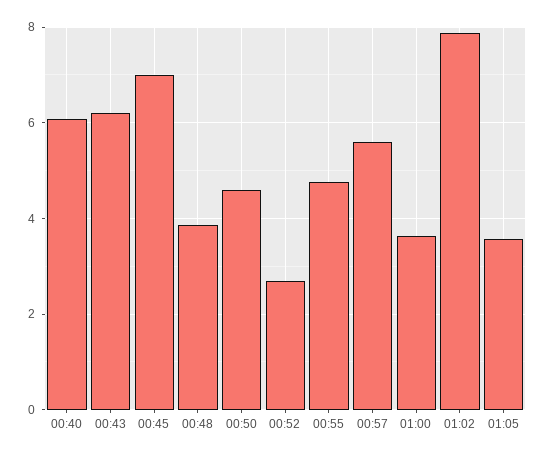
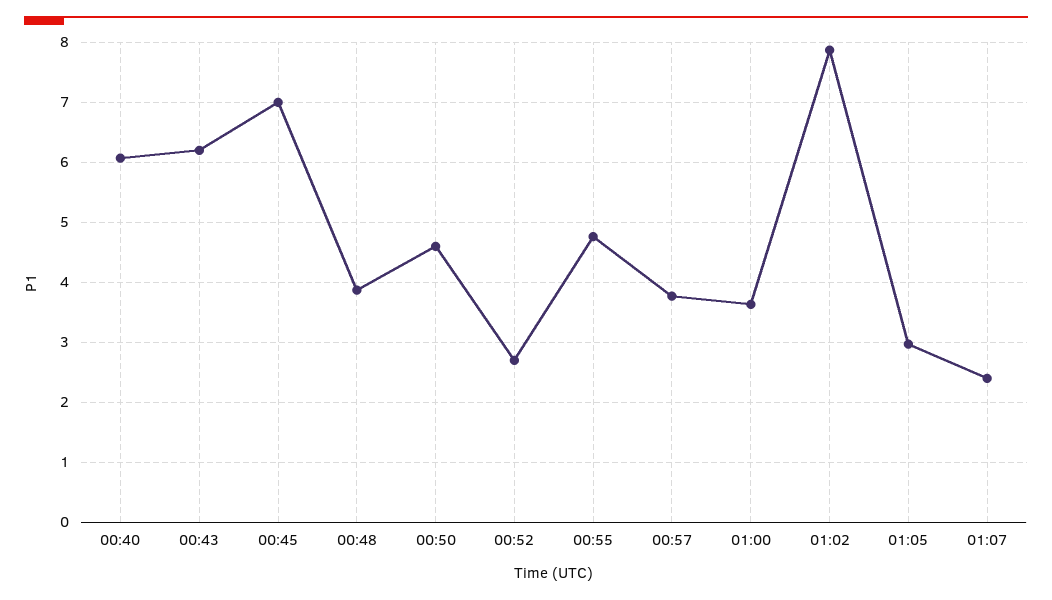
00:57: 5.6 -> 3.8
01:05: 3.6 -> 3
01:07: none -> 2.4

